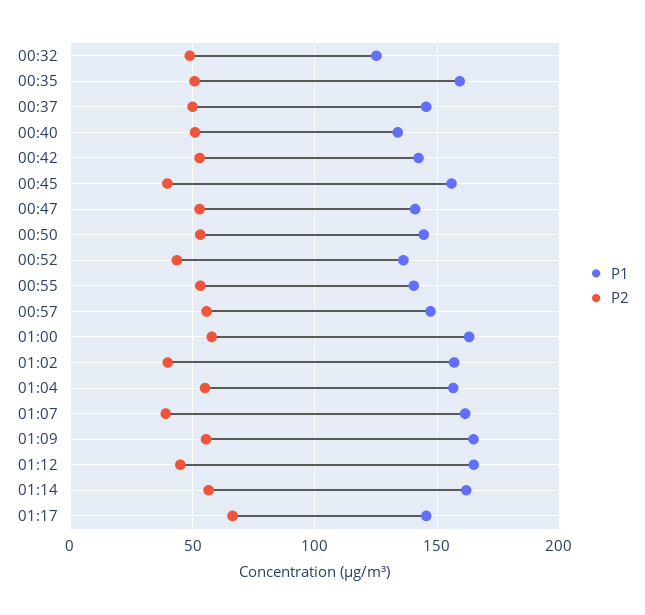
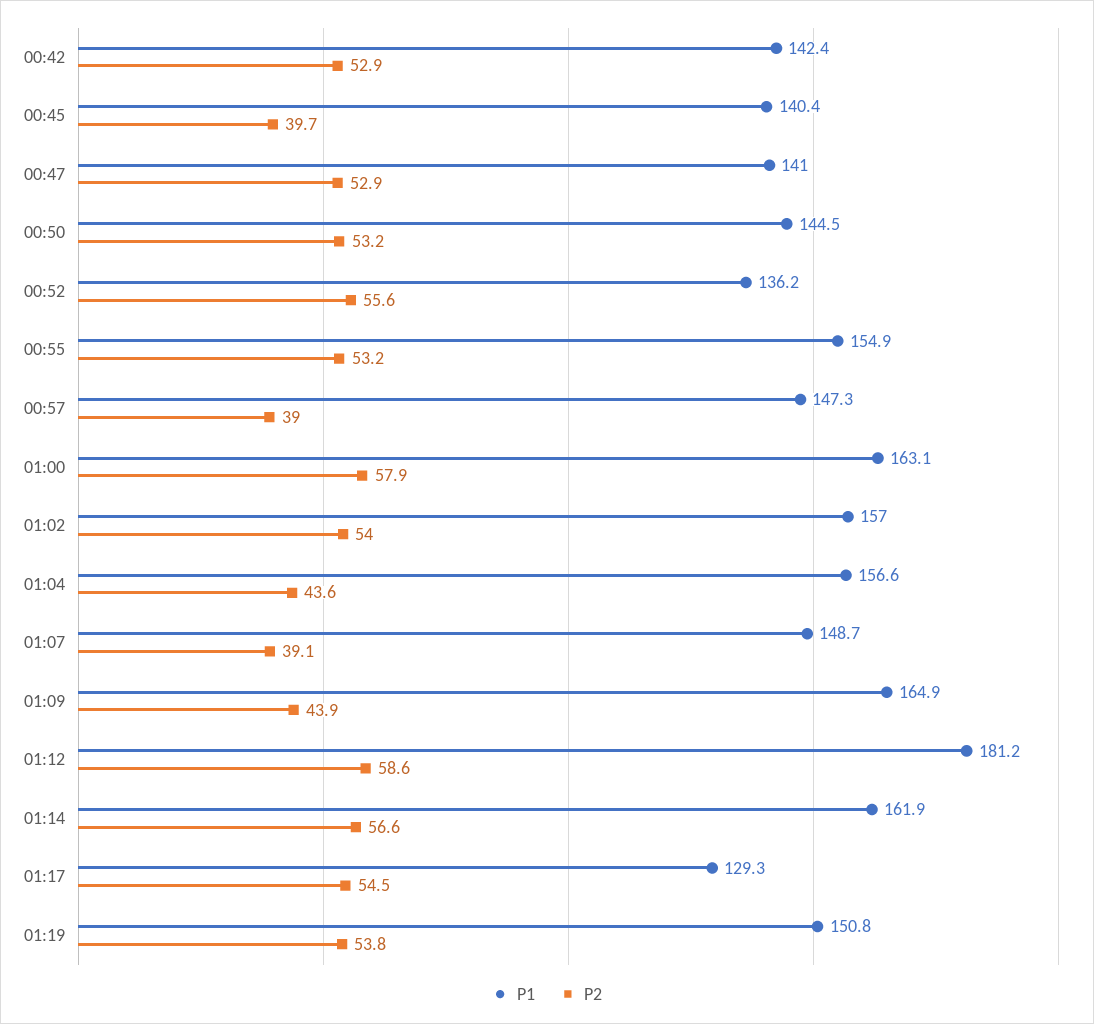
P1, 00:32: 125 -> none
P2, 00:32: 50 -> none
P1, 00:35: 160 -> none
P2, 00:35: 50 -> none
P1, 00:37: 145 -> none
P2, 00:37: 50 -> none
P1, 00:40: 135 -> none
P2, 00:40: 50 -> none
P1, 00:45: 155 -> 140.4
P2, 00:52: 45 -> 55.6
P1, 00:55: 140 -> 154.9
P2, 00:57: 55 -> 39
P2, 01:02: 40 -> 54
P2, 01:04: 55 -> 43.6
P1, 01:07: 160 -> 148.7
P2, 01:09: 55 -> 43.9
P1, 01:12: 165 -> 181.2
P2, 01:12: 45 -> 58.6
P1, 01:17: 145 -> 129.3
P2, 01:17: 65 -> 54.5
P1, 01:19: none -> 150.8
P2, 01:19: none -> 53.8

